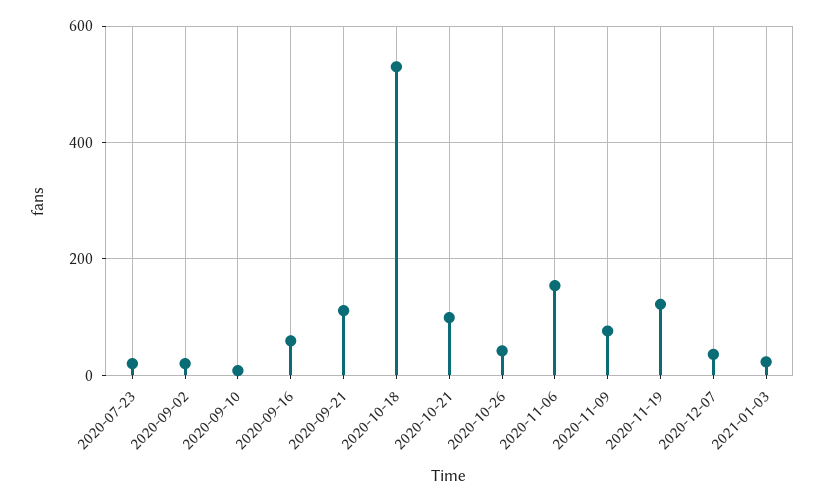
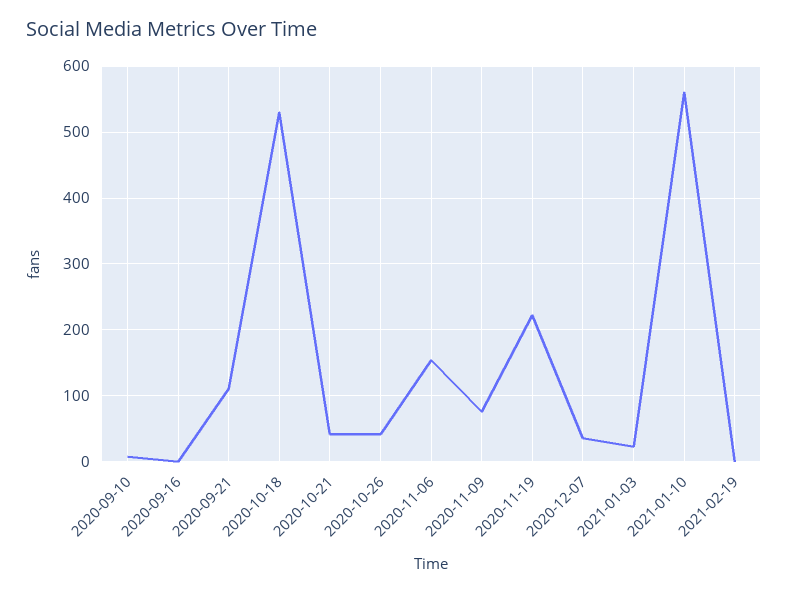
2020-07-23: 20 -> none
2020-09-02: 20 -> none
2020-09-16: 60 -> 0
2020-10-21: 100 -> 40
2020-11-19: 120 -> 220
2021-01-10: none -> 560
2021-02-19: none -> 0

